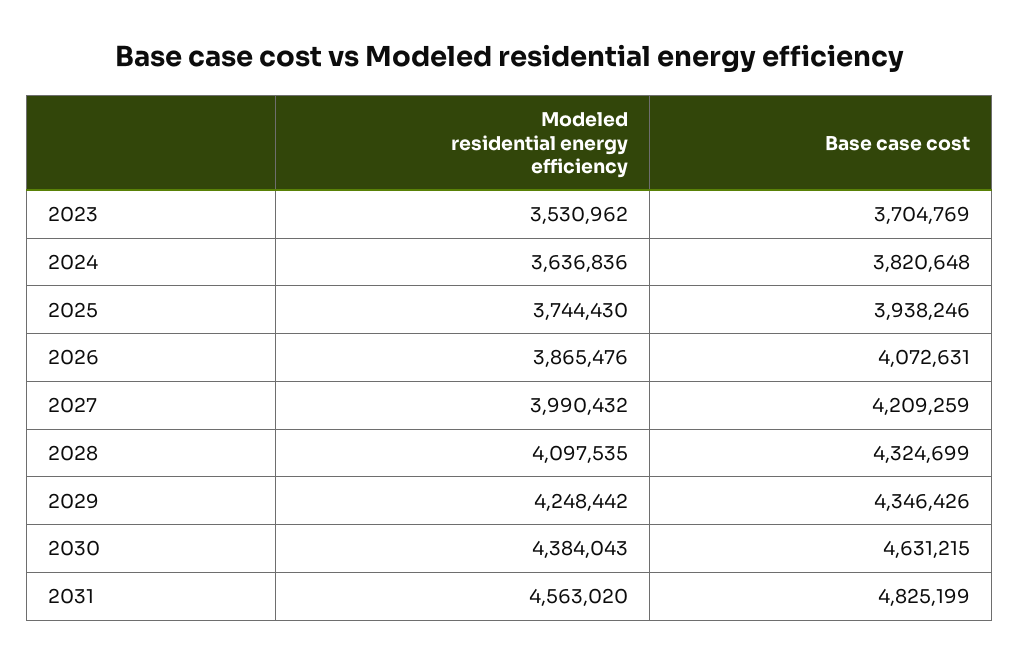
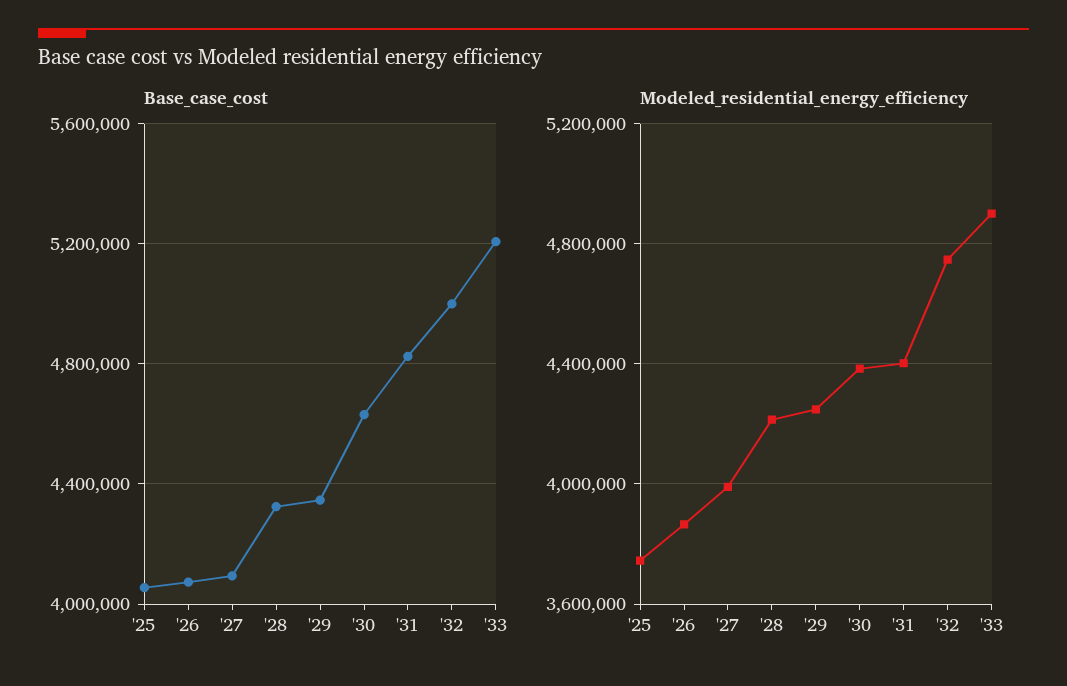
Modeled residential energy efficiency, 2023: 3530962 -> none
Base case cost, 2023: 3704769 -> none
Modeled residential energy efficiency, 2024: 3636836 -> none
Base case cost, 2024: 3820648 -> none
Base case cost, 2025: 3938246 -> 4050000
Base case cost, 2027: 4209259 -> 4100000
Modeled residential energy efficiency, 2028: 4097535 -> 4200000
Modeled residential energy efficiency, 2031: 4563020 -> 4400000
Base case cost, '32: none -> 5000000
Base case cost, '33: none -> 5200000
Modeled residential energy efficiency, '32: none -> 4750000
Modeled residential energy efficiency, '33: none -> 4900000

